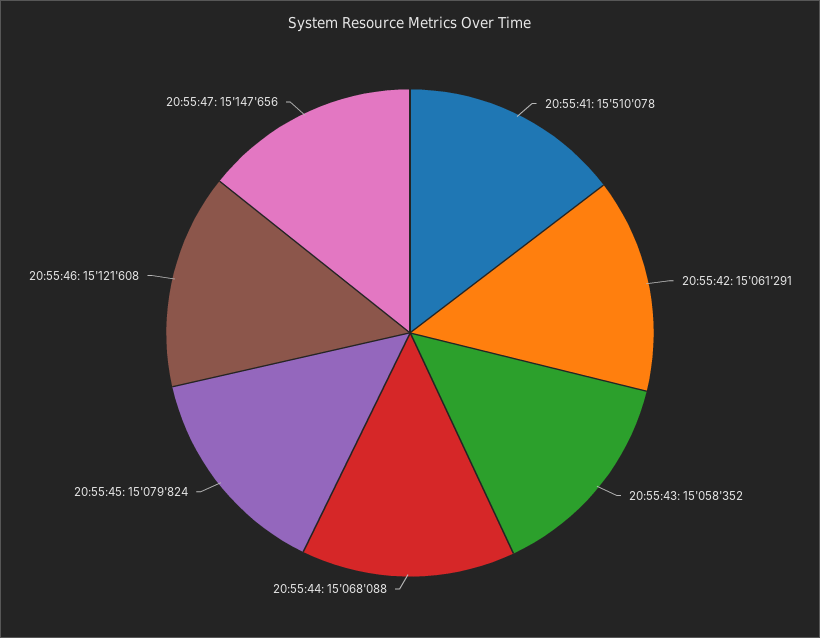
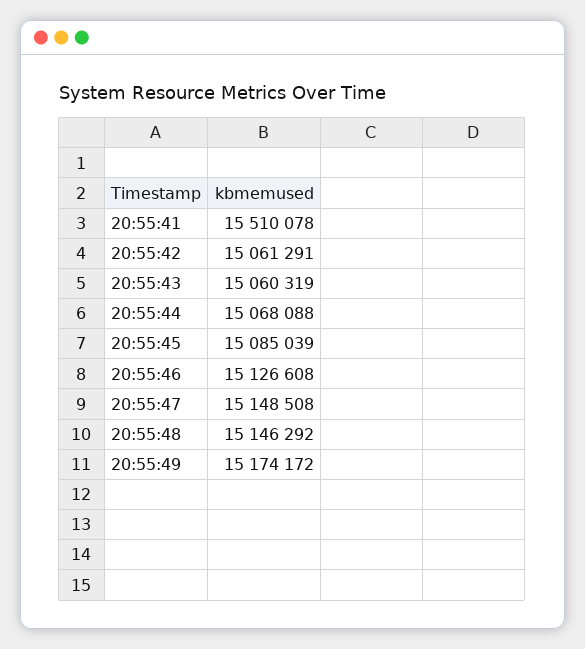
20:55:43: 15058352 -> 15060319
20:55:45: 15079824 -> 15085039
20:55:46: 15121608 -> 15126608
20:55:47: 15147656 -> 15148508
20:55:48: none -> 15146292
20:55:49: none -> 15174172

